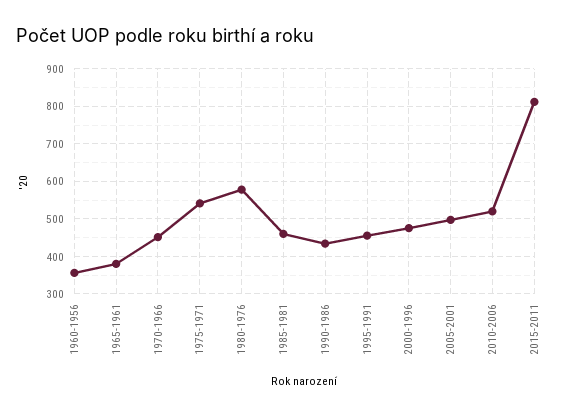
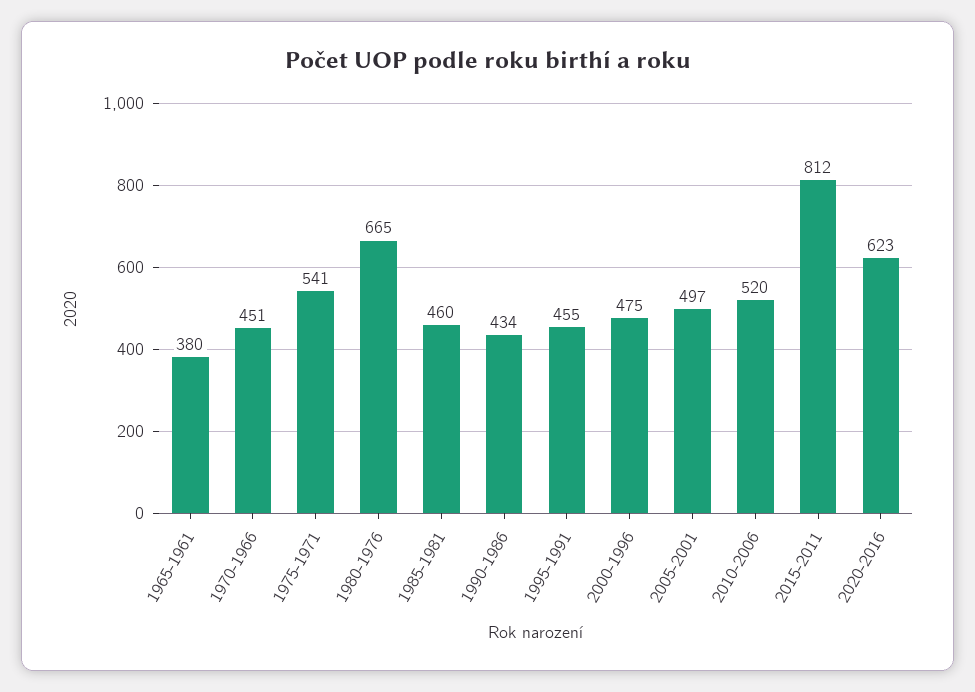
1960-1956: 360 -> none
1980-1976: 580 -> 665
2020-2016: none -> 623

